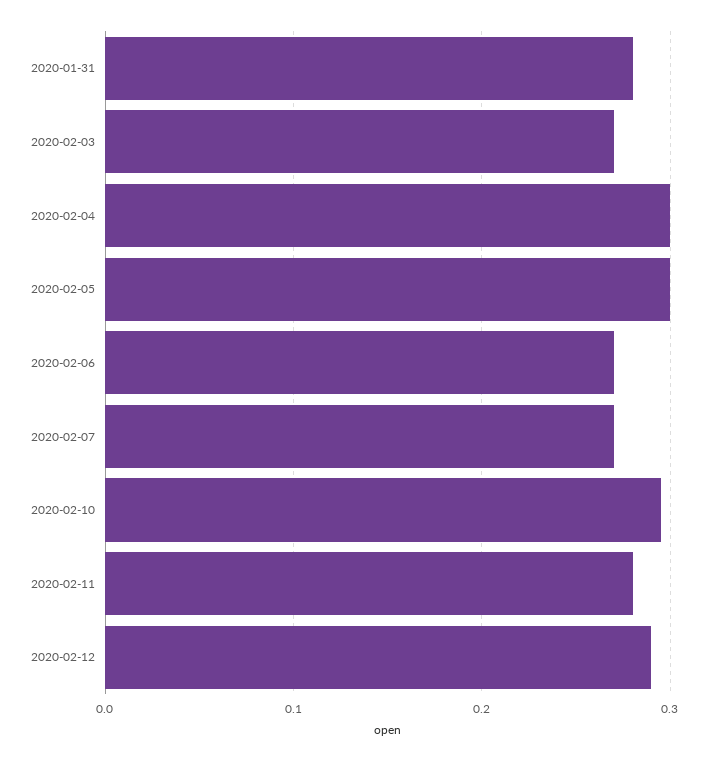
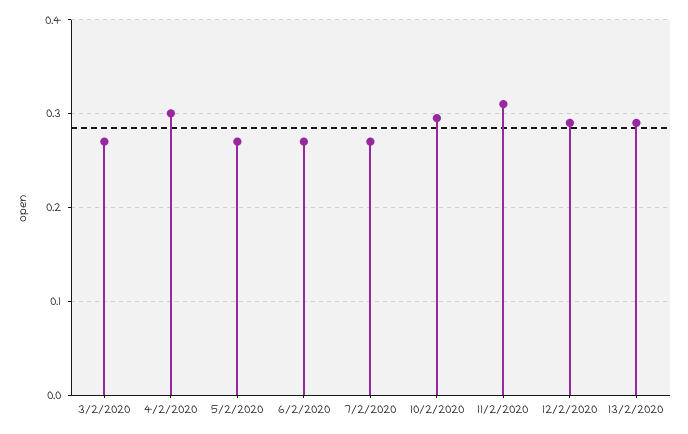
2020-01-31: 0.28 -> none
2020-02-05: 0.3 -> 0.27
2020-02-11: 0.28 -> 0.31
13/2/2020: none -> 0.29

